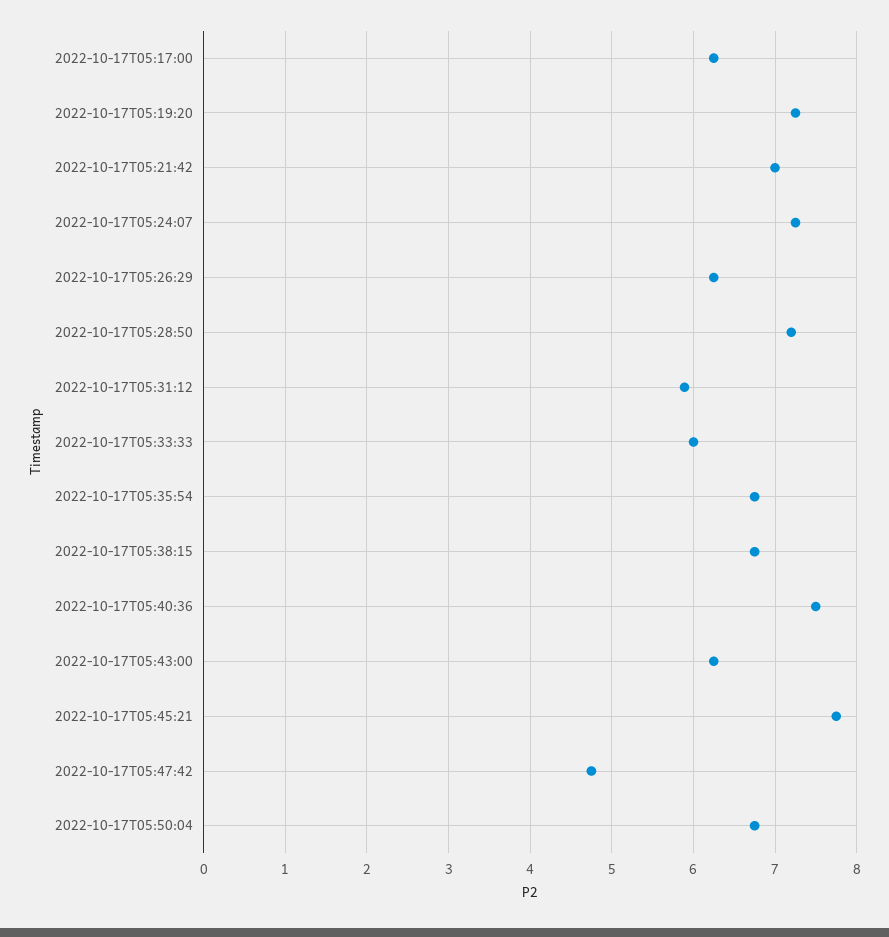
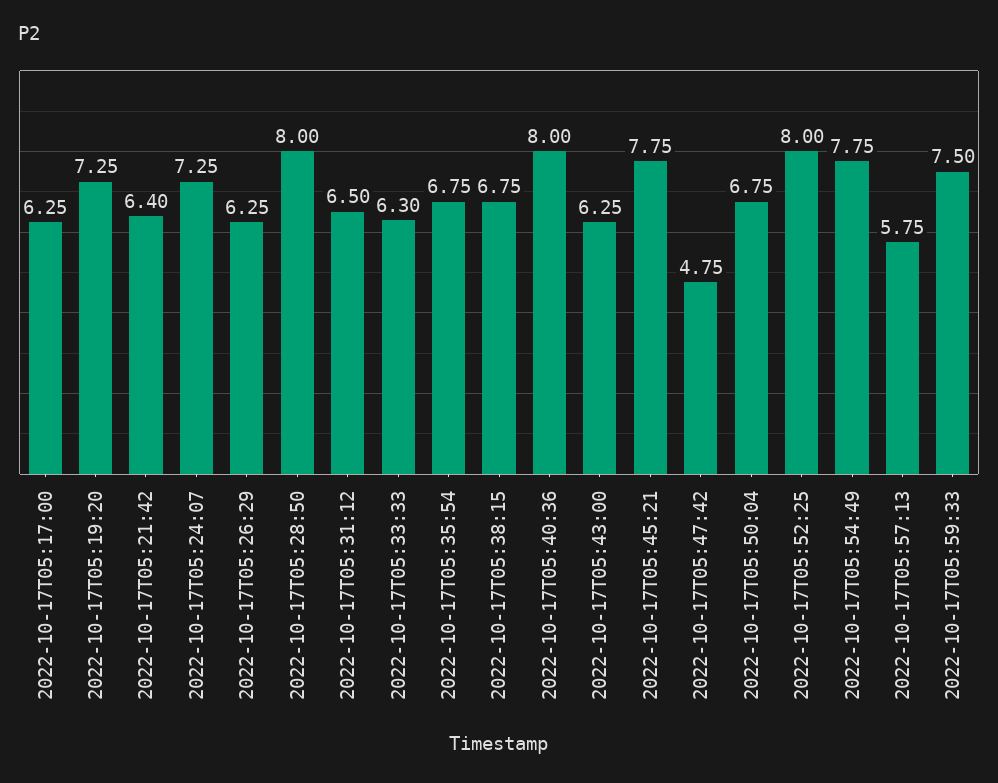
2022-10-17T05:21:42: 7 -> 6.4
2022-10-17T05:28:50: 7.2 -> 8
2022-10-17T05:31:12: 5.9 -> 6.5
2022-10-17T05:33:33: 6 -> 6.3
2022-10-17T05:40:36: 7.5 -> 8
2022-10-17T05:52:25: none -> 8
2022-10-17T05:54:49: none -> 7.75
2022-10-17T05:57:13: none -> 5.75
2022-10-17T05:59:33: none -> 7.5

